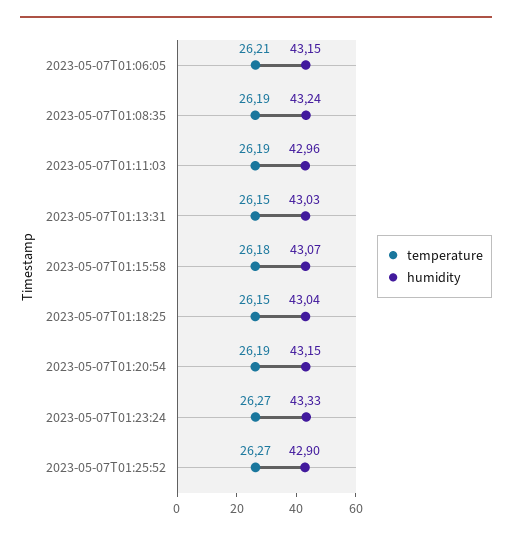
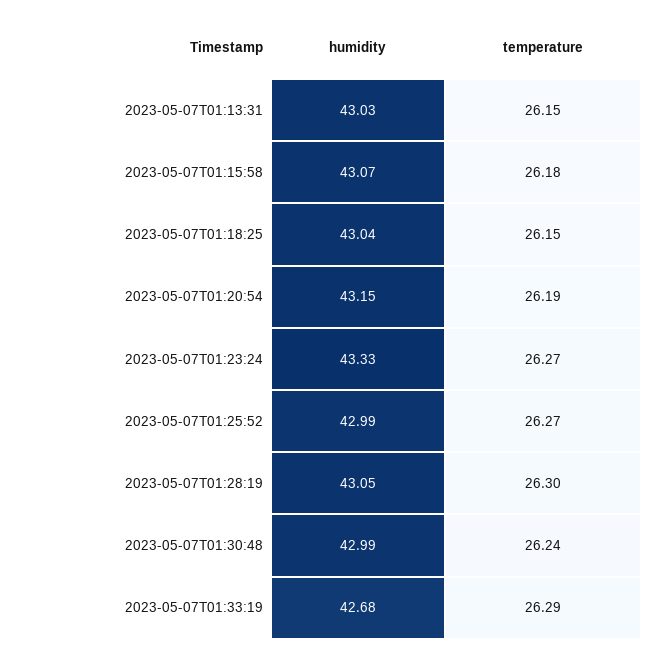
temperature, 2023-05-07T01:06:05: 26.21 -> none
humidity, 2023-05-07T01:06:05: 43.15 -> none
temperature, 2023-05-07T01:08:35: 26.19 -> none
humidity, 2023-05-07T01:08:35: 43.24 -> none
temperature, 2023-05-07T01:11:03: 26.19 -> none
humidity, 2023-05-07T01:11:03: 42.96 -> none
humidity, 2023-05-07T01:25:52: 42.9 -> 42.99
humidity, 2023-05-07T01:28:19: none -> 43.05
temperature, 2023-05-07T01:28:19: none -> 26.3
humidity, 2023-05-07T01:30:48: none -> 42.99
temperature, 2023-05-07T01:30:48: none -> 26.24
humidity, 2023-05-07T01:33:19: none -> 42.68
temperature, 2023-05-07T01:33:19: none -> 26.29

